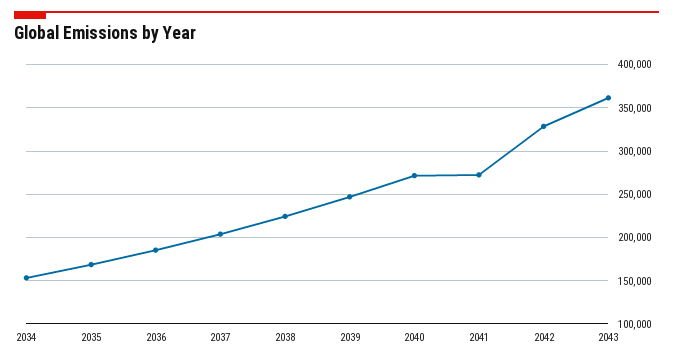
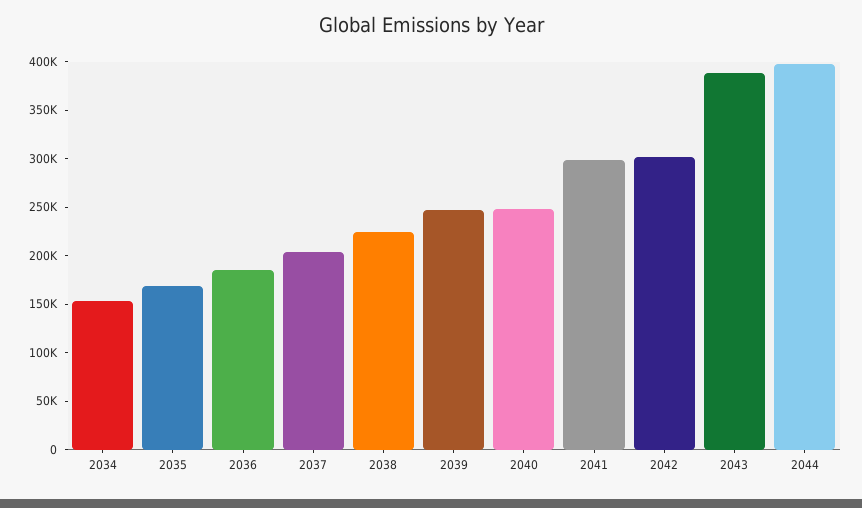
2040: 270000 -> 250000
2041: 270000 -> 300000
2042: 330000 -> 300000
2043: 360000 -> 390000
2044: none -> 400000

